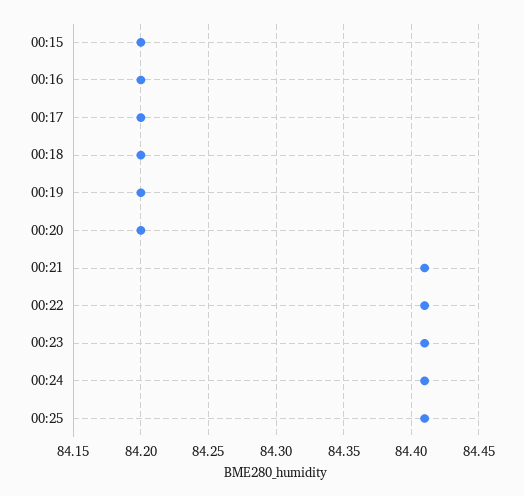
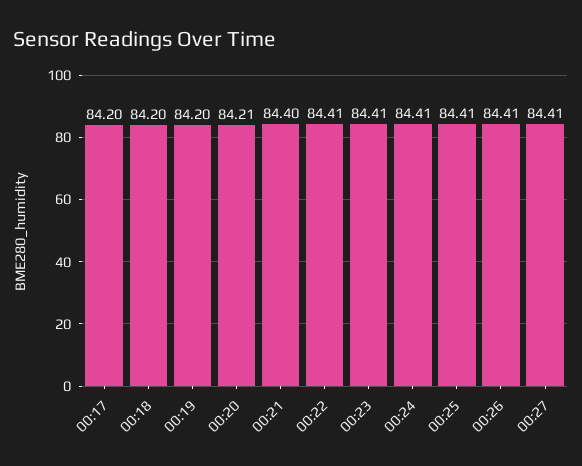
00:15: 84.2 -> none
00:16: 84.2 -> none
00:20: 84.2 -> 84.21
00:21: 84.41 -> 84.4
00:26: none -> 84.41
00:27: none -> 84.41

